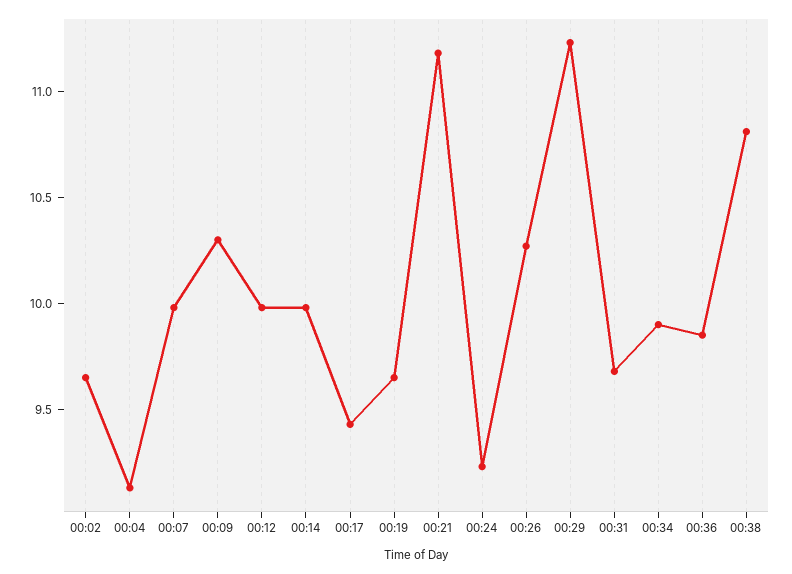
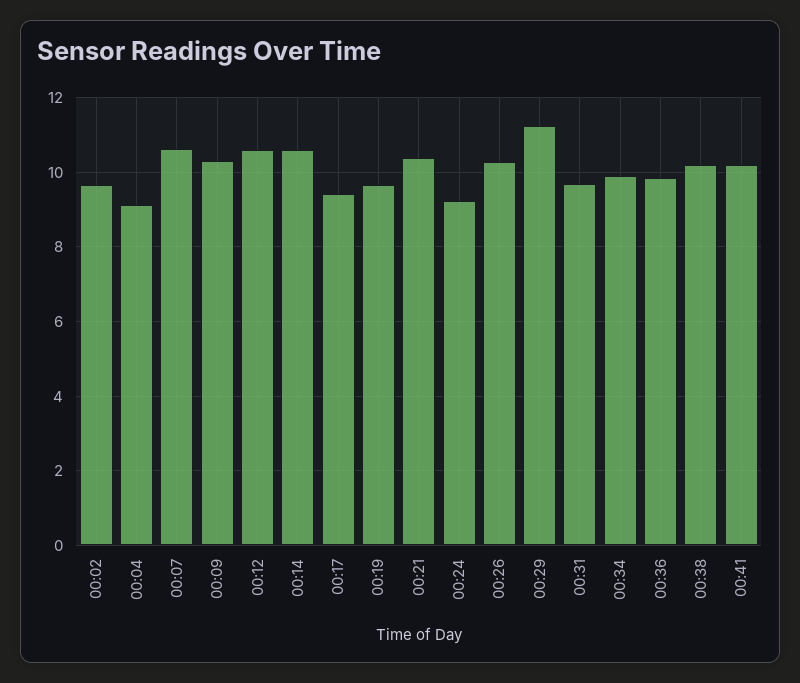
00:07: 10 -> 10.6
00:12: 10 -> 10.6
00:14: 10 -> 10.6
00:21: 11.2 -> 10.4
00:38: 10.8 -> 10.2
00:41: none -> 10.2

